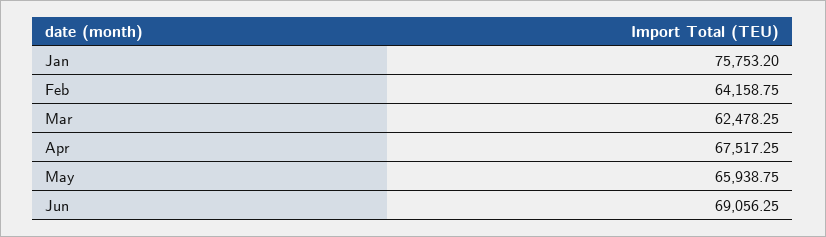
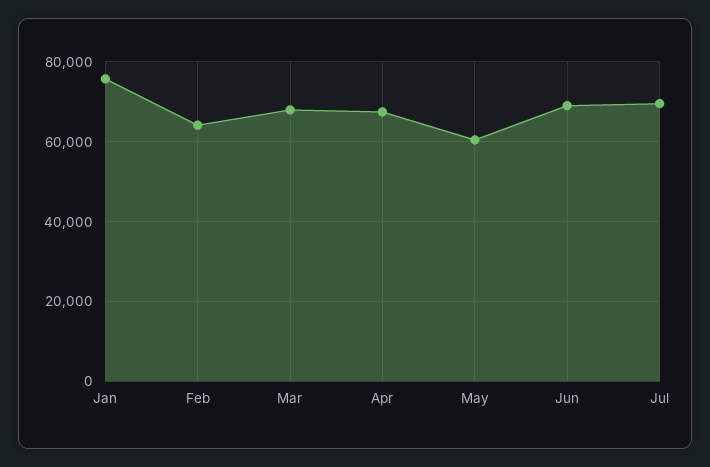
Mar: 62478.25 -> 68000
May: 65938.75 -> 60000
Jul: none -> 70000

